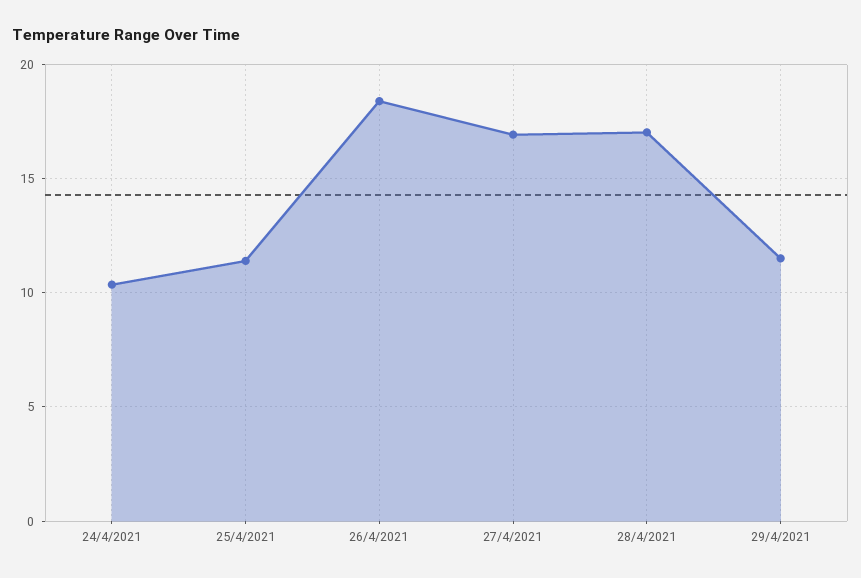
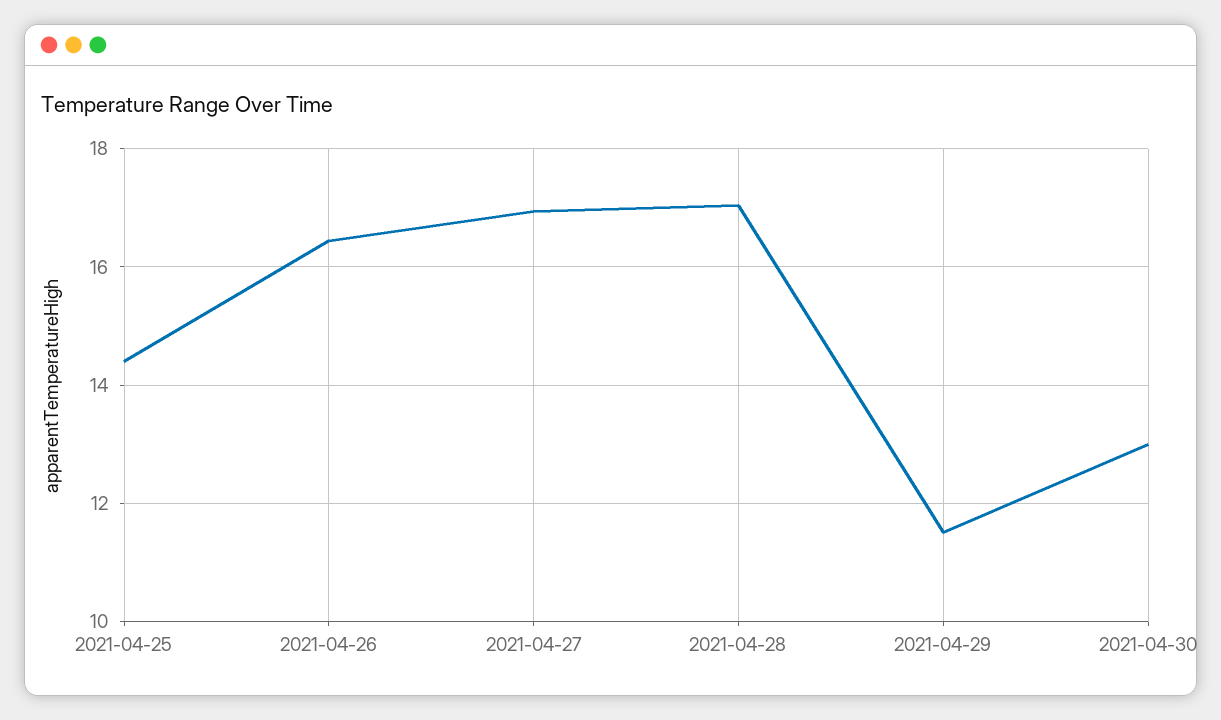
24/4/2021: 10.5 -> none
25/4/2021: 11.5 -> 14.4
26/4/2021: 18.5 -> 16.4
2021-04-30: none -> 13

